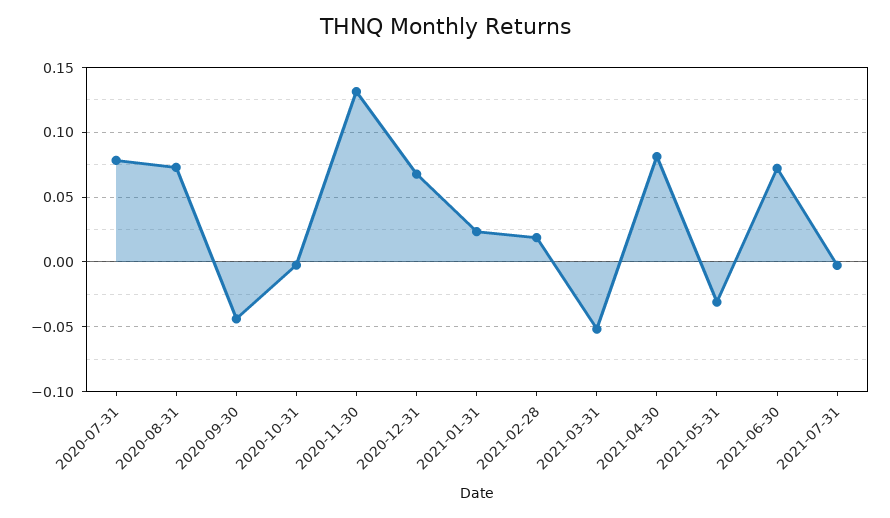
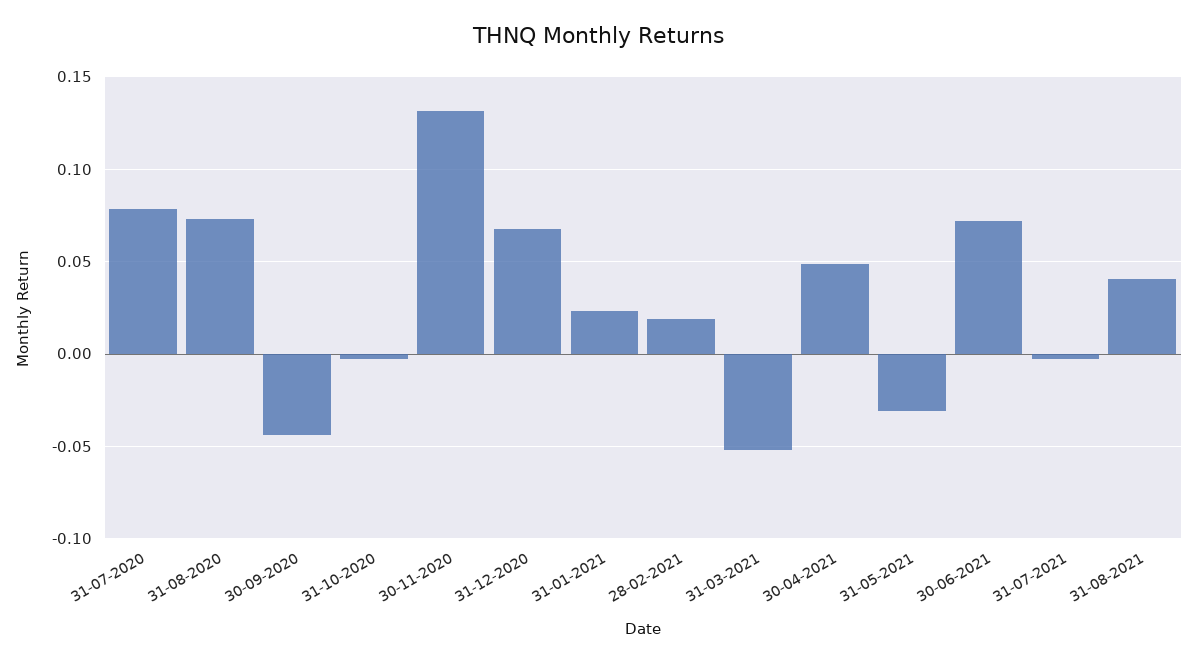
2021-04-30: 0.08 -> 0.05
31-08-2021: none -> 0.04

